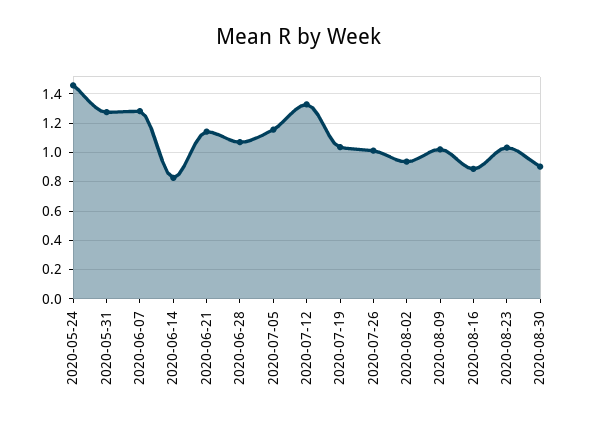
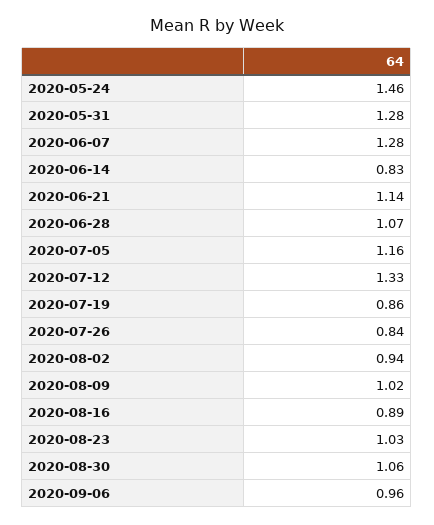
2020-07-19: 1.05 -> 0.86
2020-07-26: 1 -> 0.84
2020-08-30: 0.9 -> 1.06
2020-09-06: none -> 0.96

